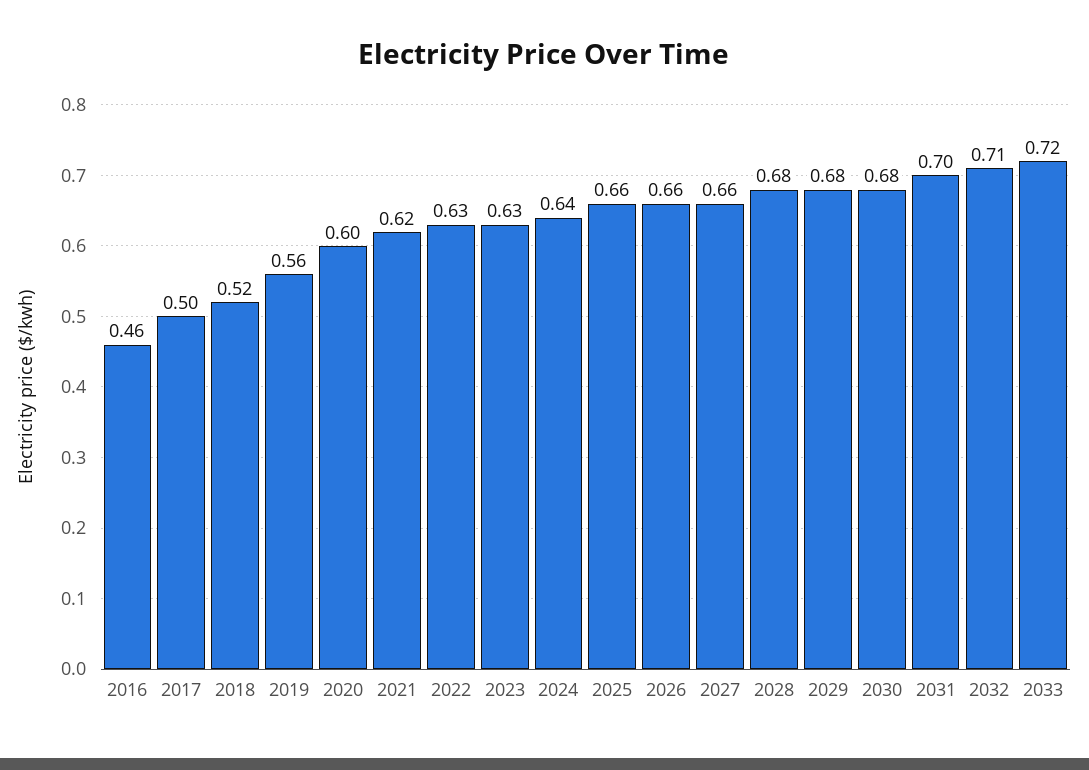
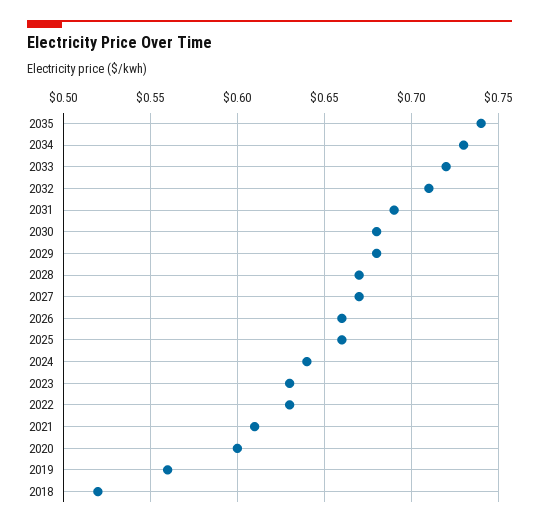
2016: 0.46 -> none
2017: 0.5 -> none
2021: 0.62 -> 0.61
2027: 0.66 -> 0.67
2028: 0.68 -> 0.67
2031: 0.7 -> 0.69
2035: none -> 0.74
2034: none -> 0.73

